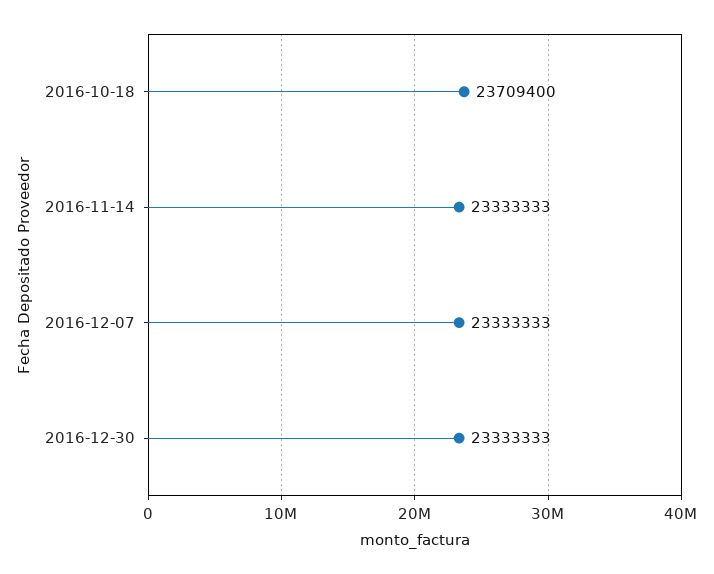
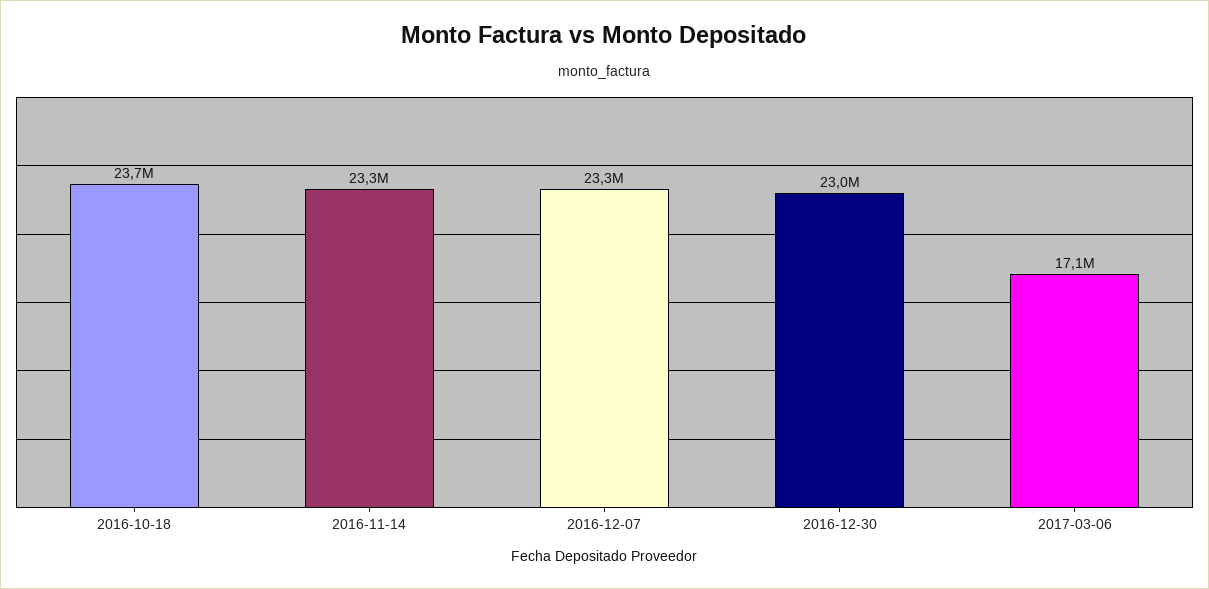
2016-12-30: 23333333 -> 23000000
2017-03-06: none -> 17100000

